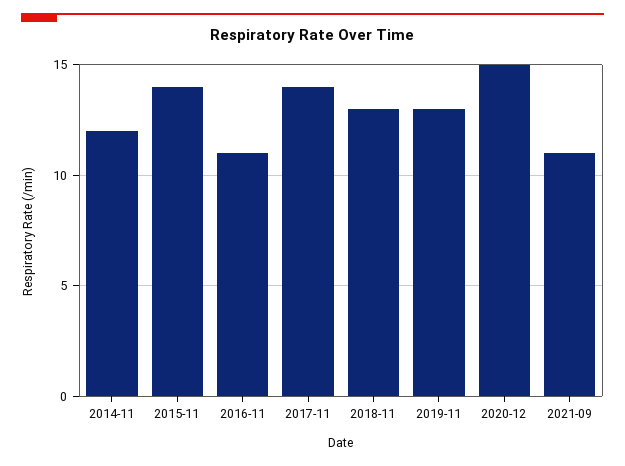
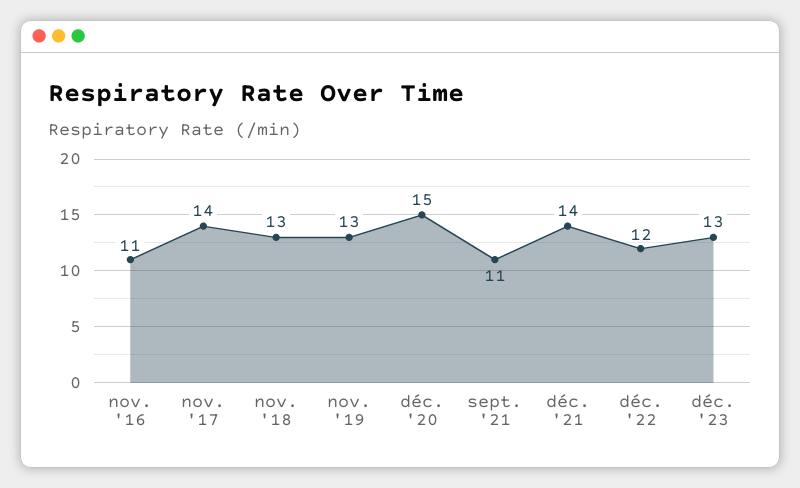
2014-11: 12 -> none
2015-11: 14 -> none
déc. '21: none -> 14
déc. '22: none -> 12
déc. '23: none -> 13

